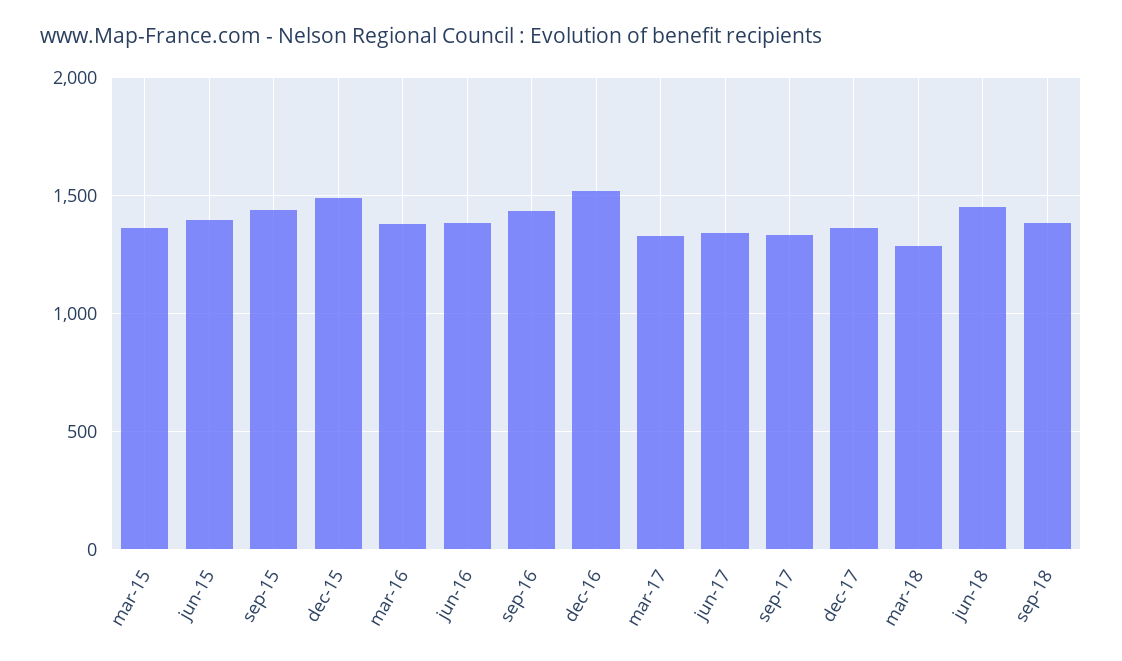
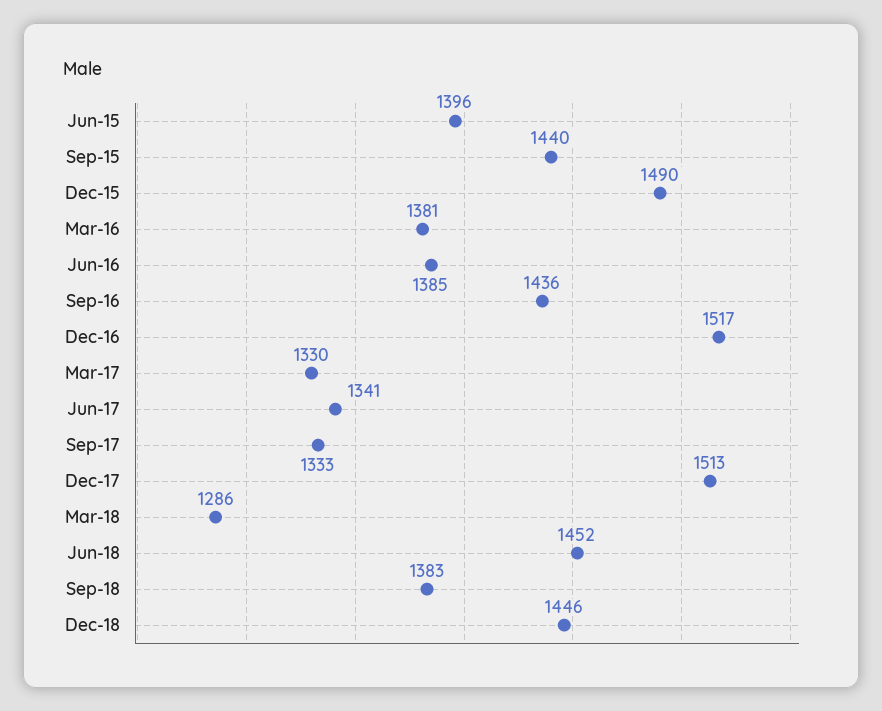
mar-15: 1350 -> none
dec-17: 1350 -> 1513
Dec-18: none -> 1446

